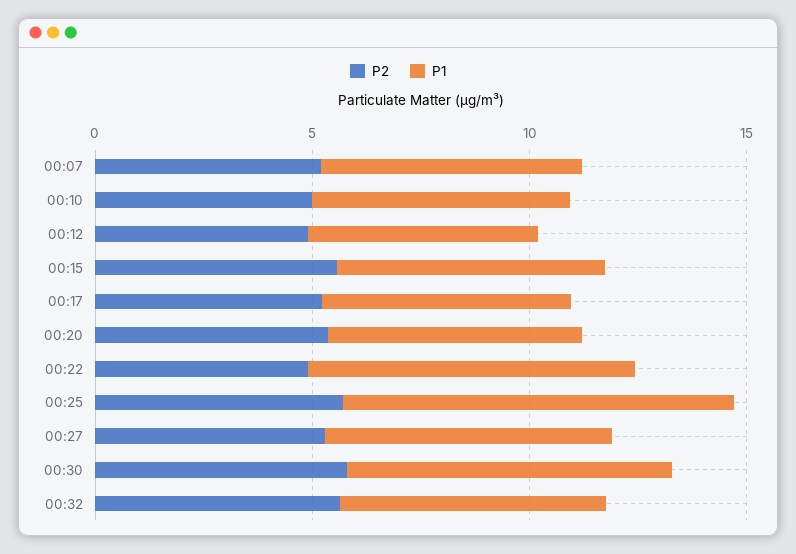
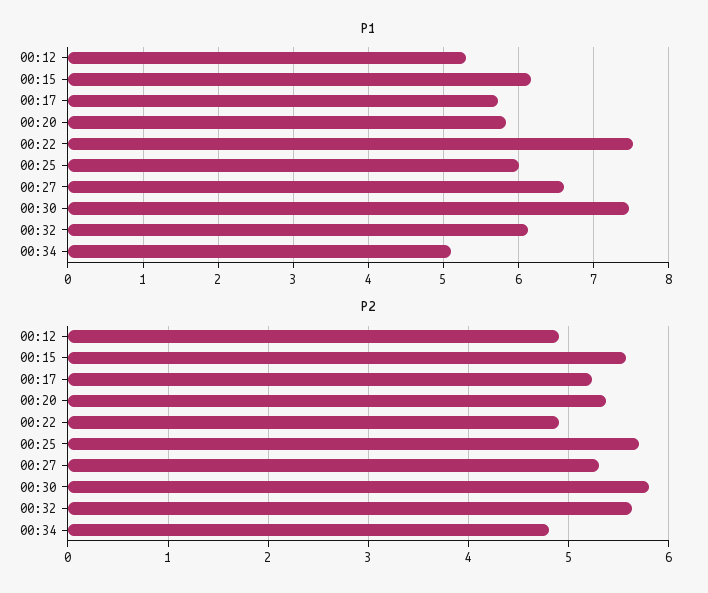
P2, 00:07: 5 -> none
P1, 00:07: 6 -> none
P2, 00:10: 5 -> none
P1, 00:10: 6 -> none
P1, 00:25: 9 -> 6
P1, 00:34: none -> 5.1
P2, 00:34: none -> 4.8

